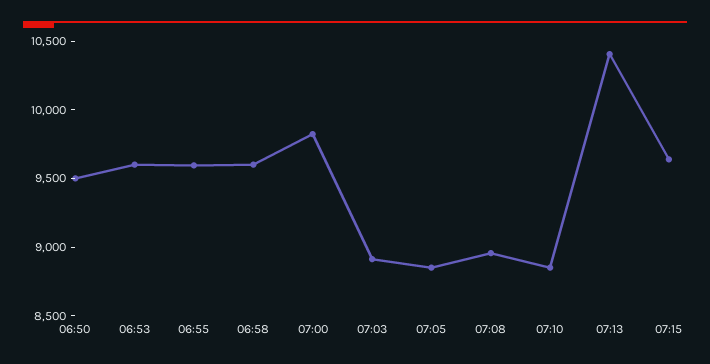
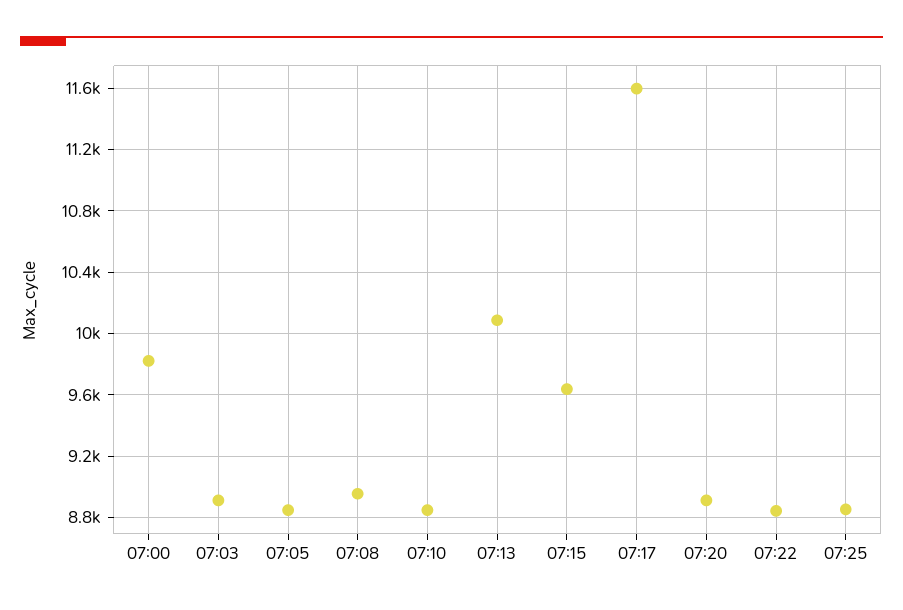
06:50: 9500 -> none
06:53: 9600 -> none
06:55: 9600 -> none
06:58: 9600 -> none
07:13: 10400 -> 10100
07:17: none -> 11600
07:20: none -> 8900
07:22: none -> 8850
07:25: none -> 8850

